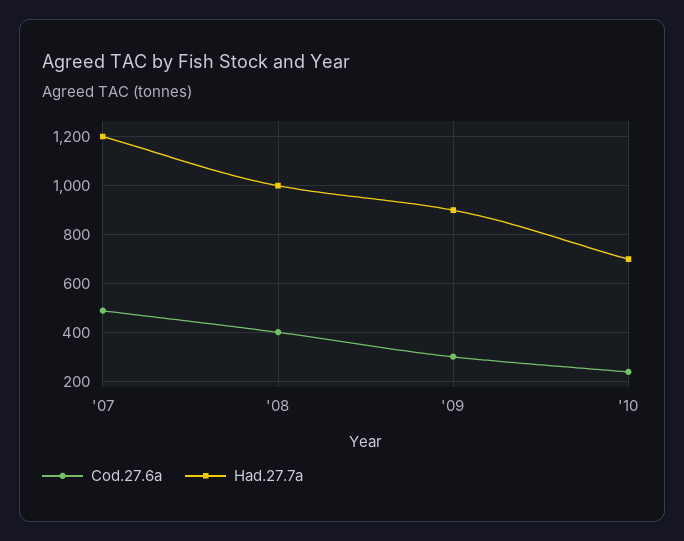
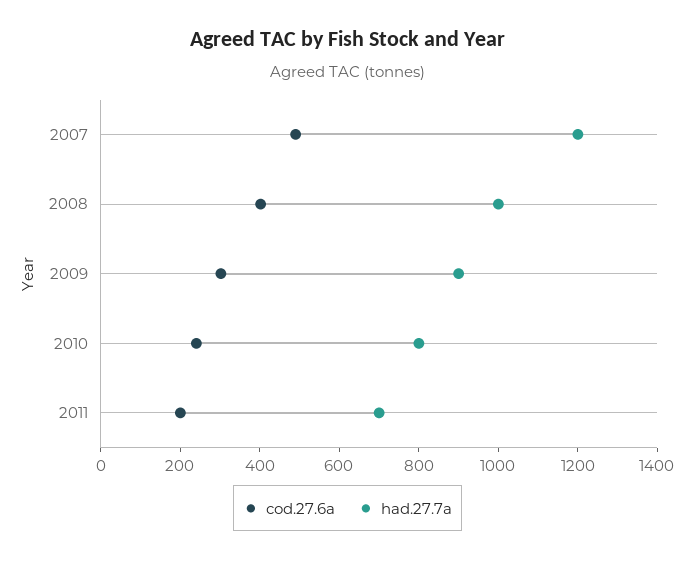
Had.27.7a, '10: 700 -> 800
Cod.27.6a, 2011: none -> 200
Had.27.7a, 2011: none -> 700

